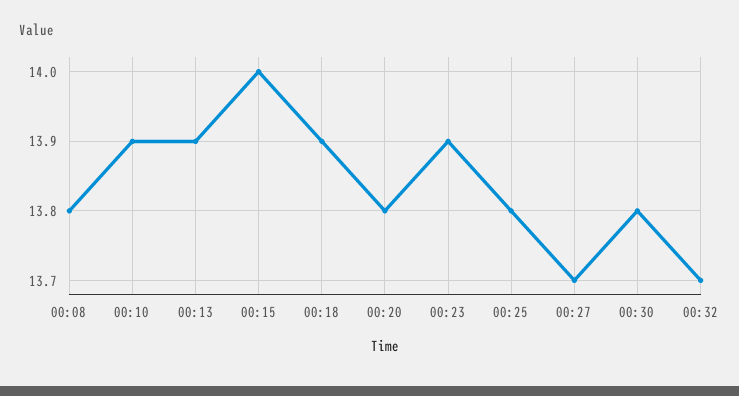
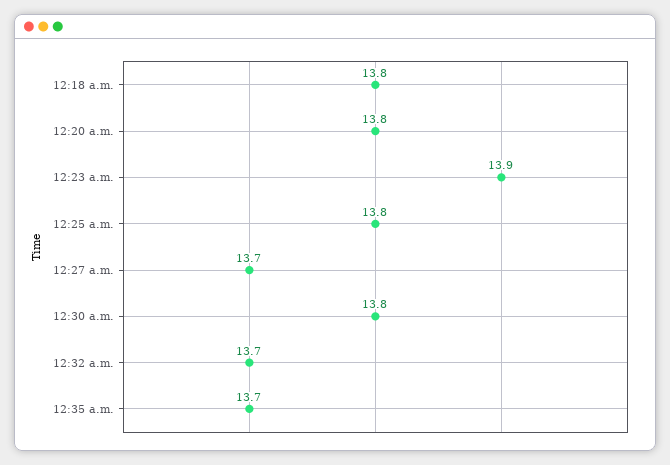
00:08: 13.8 -> none
00:10: 13.9 -> none
00:13: 13.9 -> none
00:15: 14 -> none
00:18: 13.9 -> 13.8
12:35 a.m.: none -> 13.7

